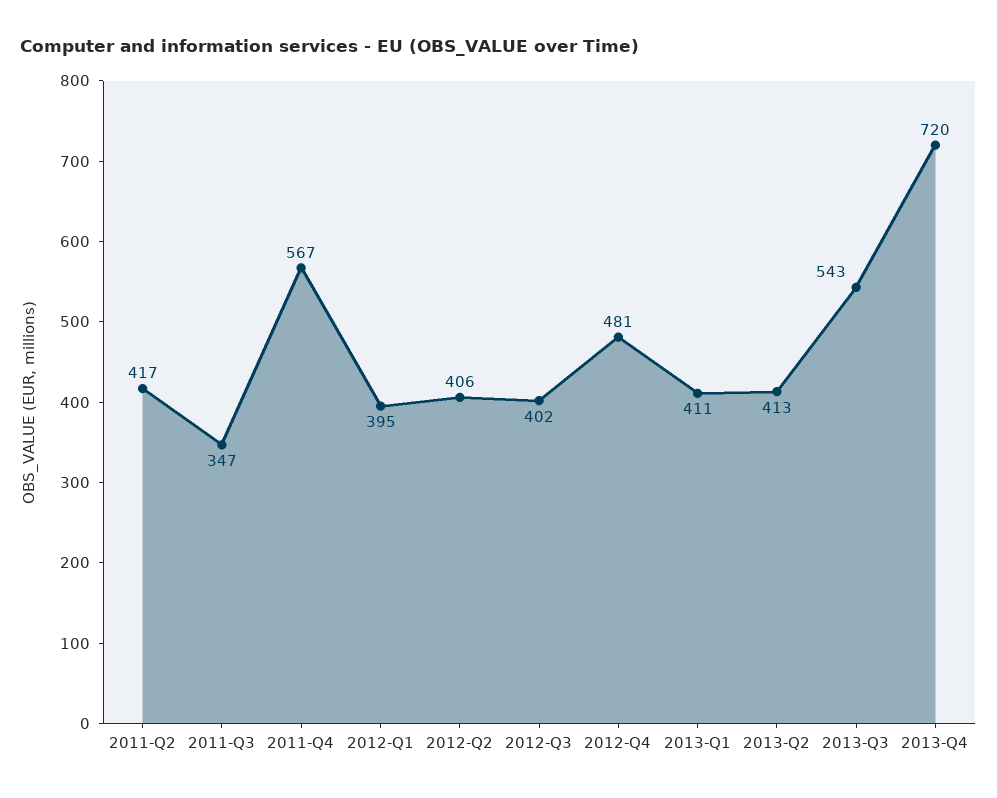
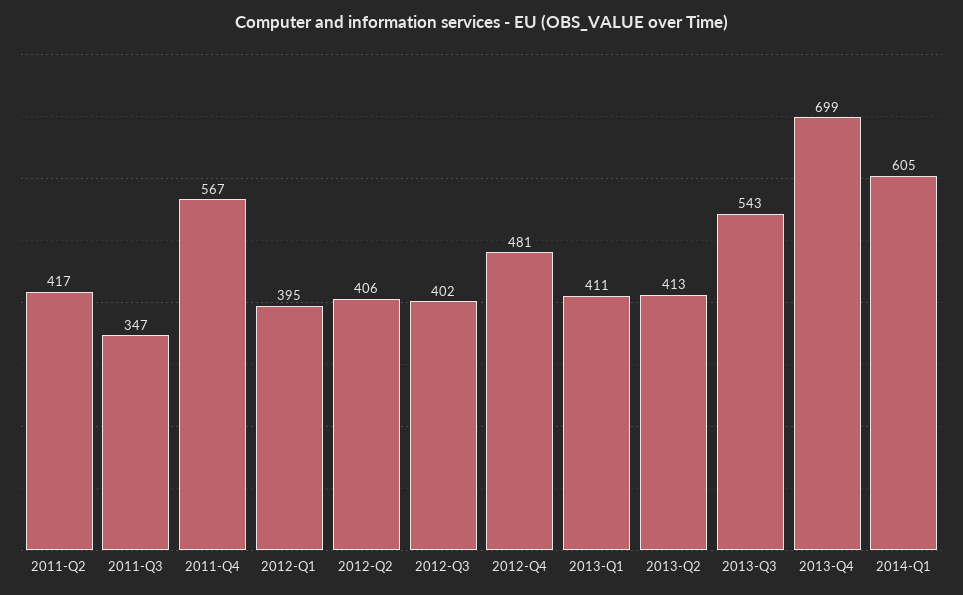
2013-Q4: 720 -> 699
2014-Q1: none -> 605

